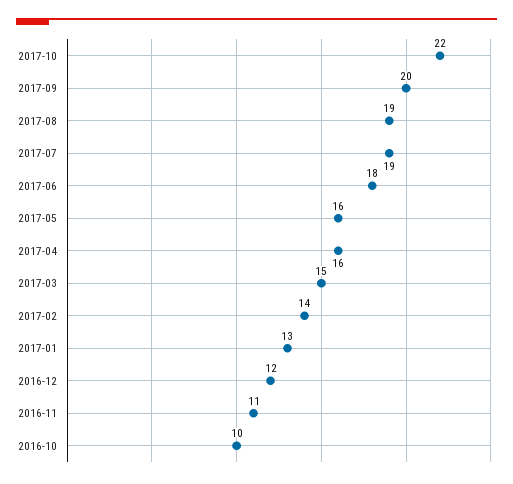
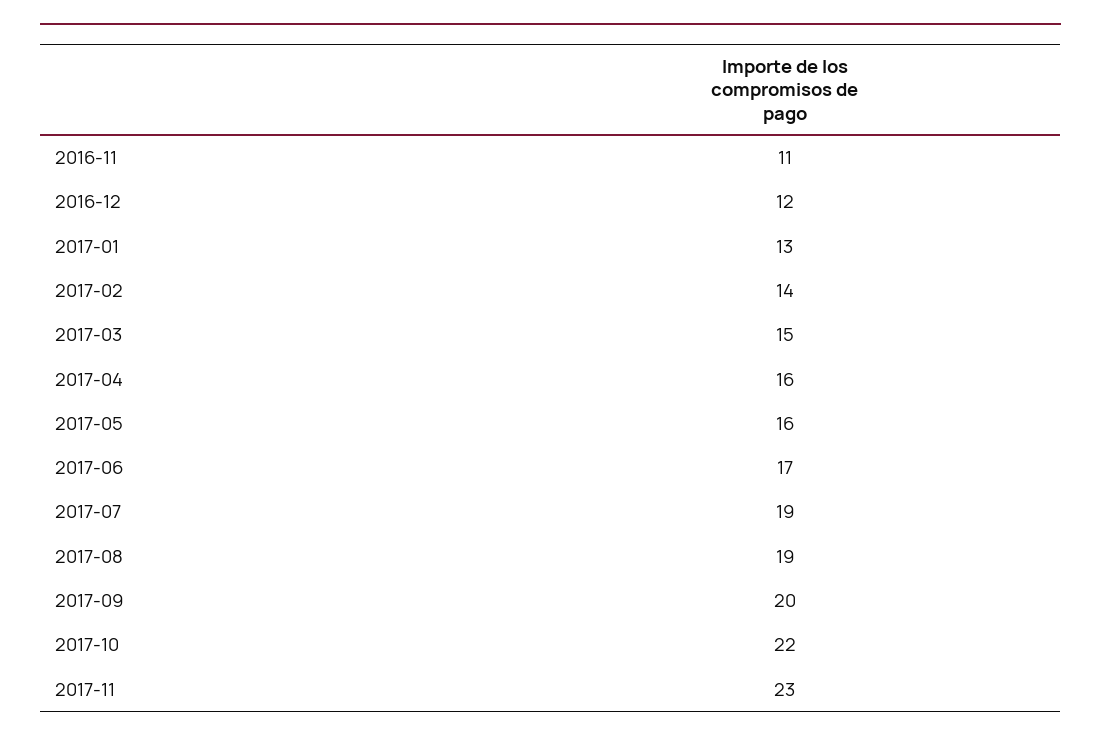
2017-06: 18 -> 17
2016-10: 10 -> none
2017-11: none -> 23

